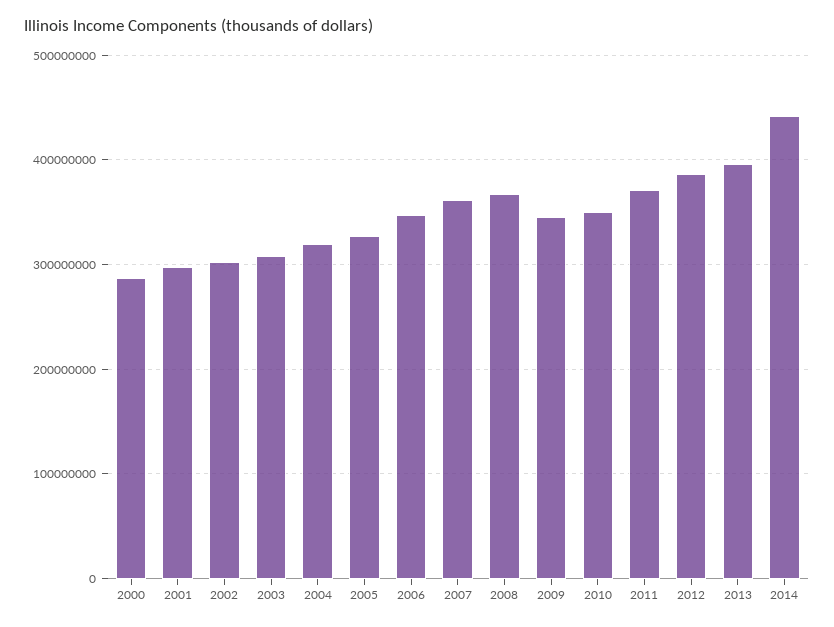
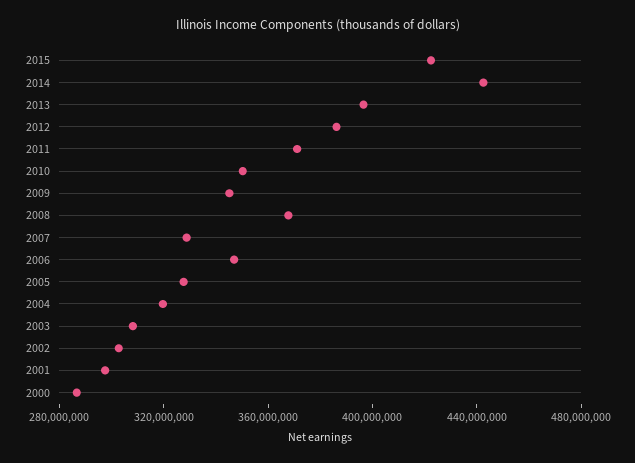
2007: 360000000 -> 330000000
2015: none -> 420000000

